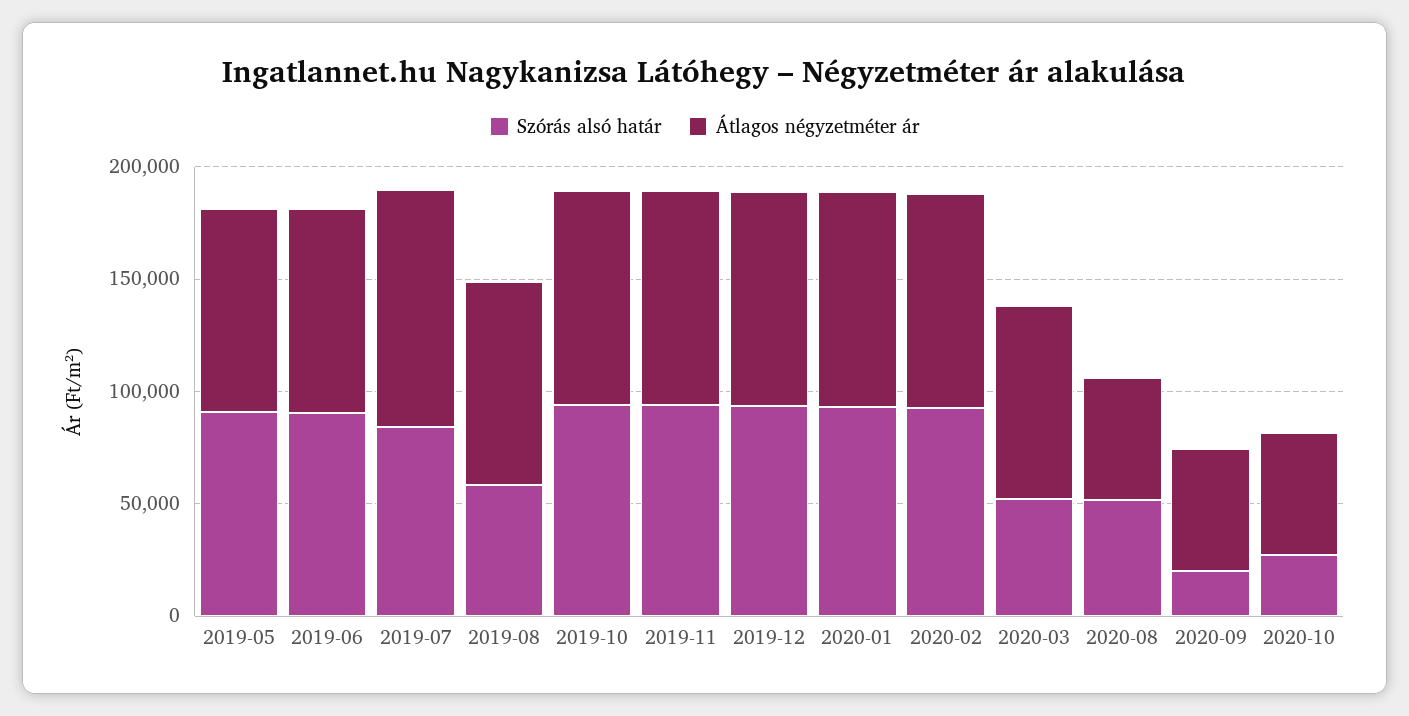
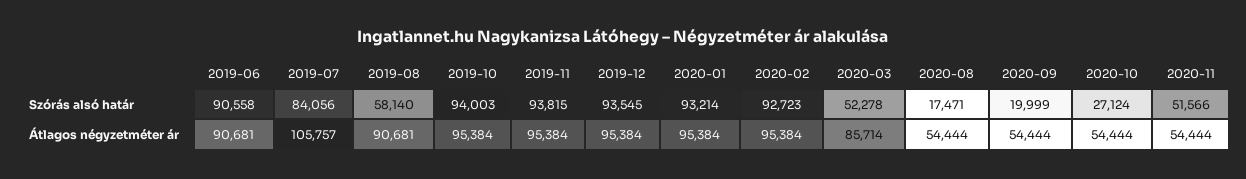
Szórás alsó határ, 2019-05: 90000 -> none
Átlagos négyzetméter ár, 2019-05: 90000 -> none
Szórás alsó határ, 2020-08: 50000 -> 17471
Szórás alsó határ, 2020-11: none -> 51566
Átlagos négyzetméter ár, 2020-11: none -> 54444

